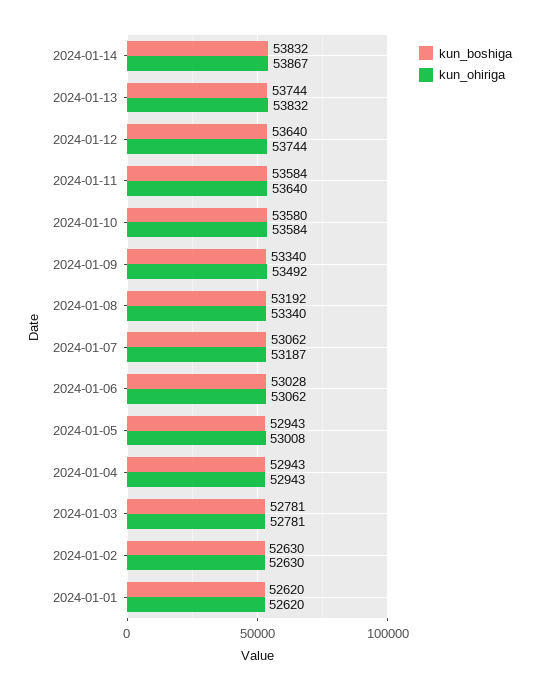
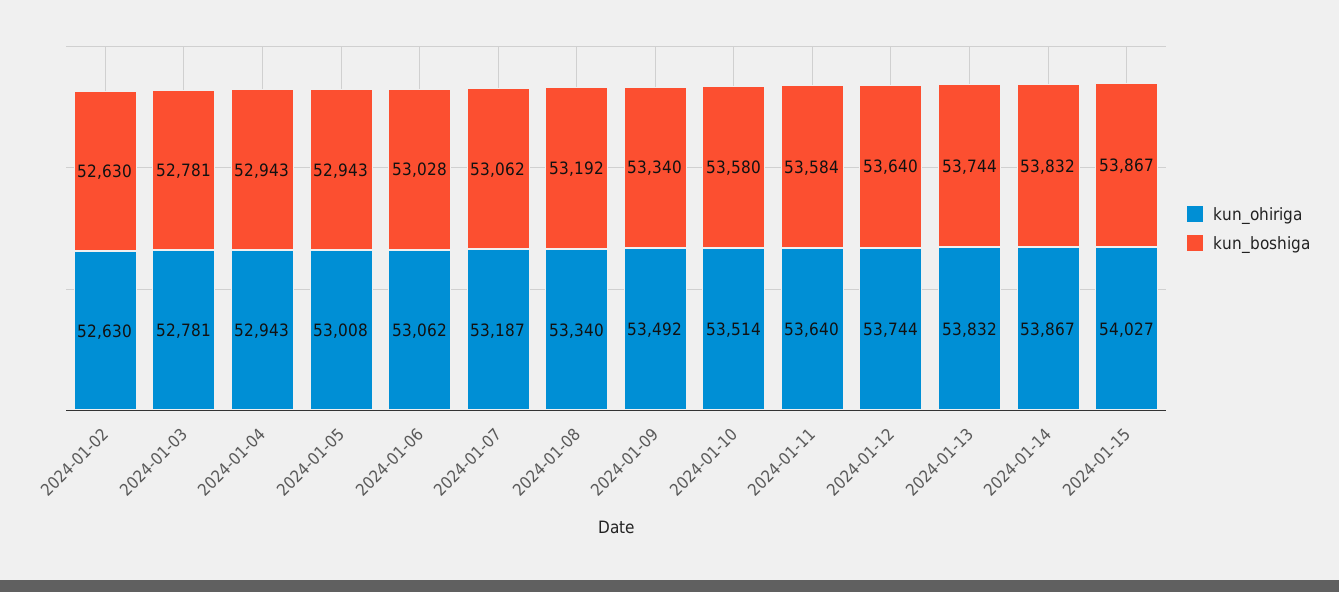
kun_ohiriga, 2024-01-10: 53584 -> 53514
kun_boshiga, 2024-01-01: 52620 -> none
kun_ohiriga, 2024-01-01: 52620 -> none
kun_ohiriga, 2024-01-15: none -> 54027
kun_boshiga, 2024-01-15: none -> 53867

